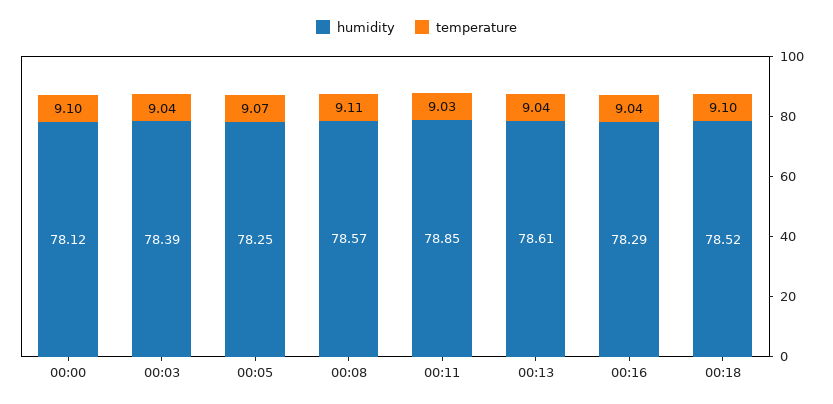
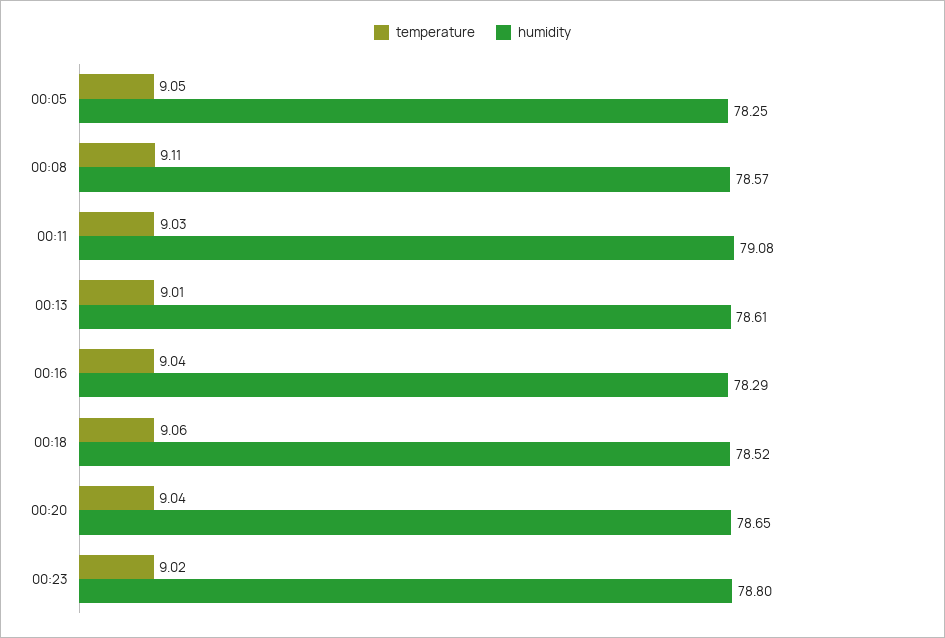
humidity, 00:00: 78.12 -> none
temperature, 00:00: 9.1 -> none
humidity, 00:03: 78.39 -> none
temperature, 00:03: 9.04 -> none
temperature, 00:05: 9.07 -> 9.05
humidity, 00:11: 78.85 -> 79.08
temperature, 00:13: 9.04 -> 9.01
temperature, 00:18: 9.1 -> 9.06
temperature, 00:20: none -> 9.04
humidity, 00:20: none -> 78.65
temperature, 00:23: none -> 9.02
humidity, 00:23: none -> 78.8

